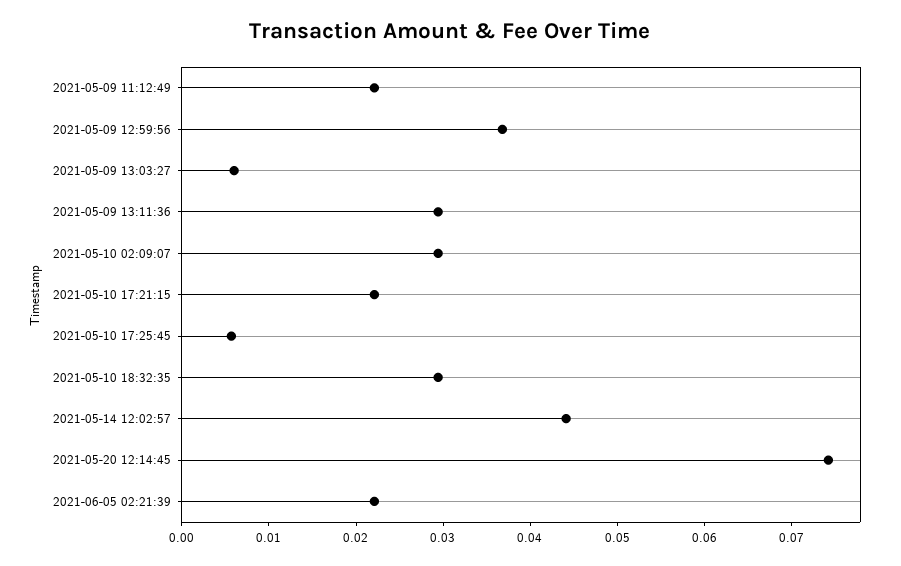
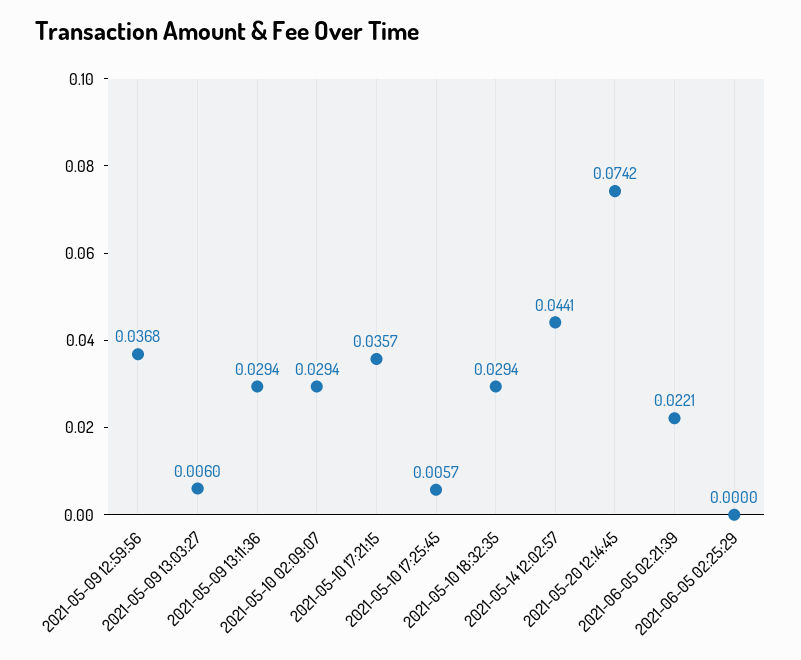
2021-05-09 11:12:49: 0.022 -> none
2021-05-10 17:21:15: 0.022 -> 0.0357
2021-06-05 02:25:29: none -> 0

